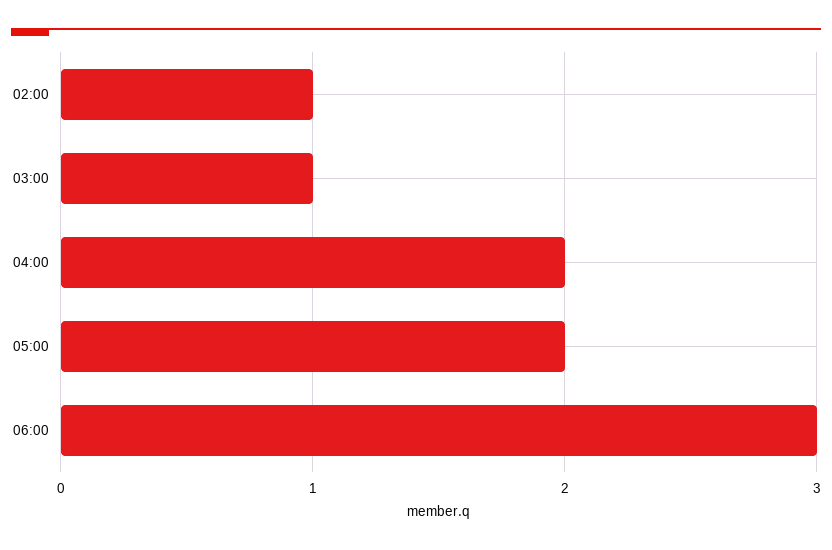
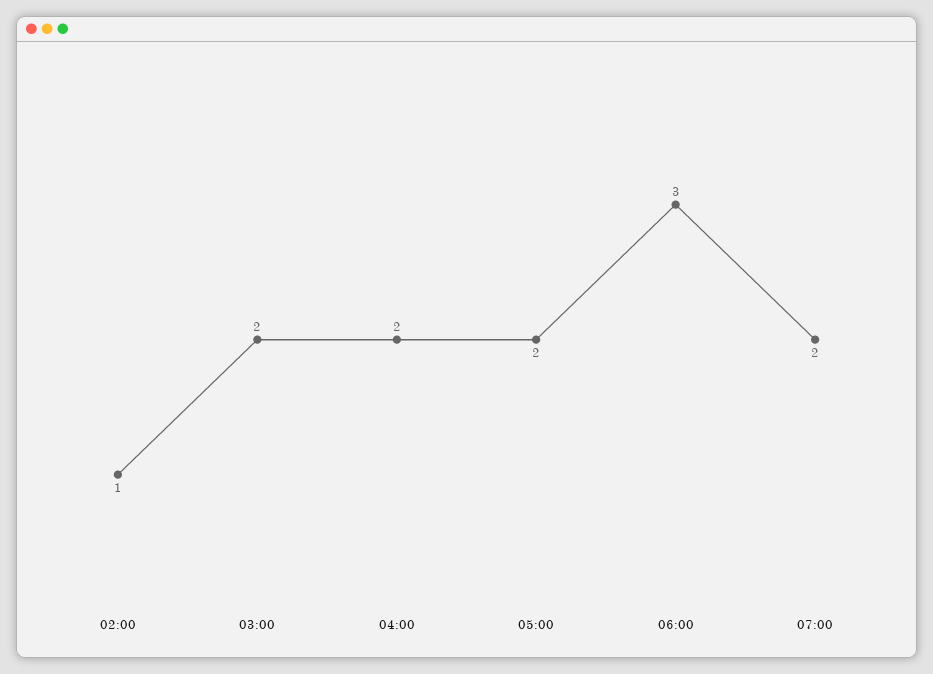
03:00: 1 -> 2
07:00: none -> 2

